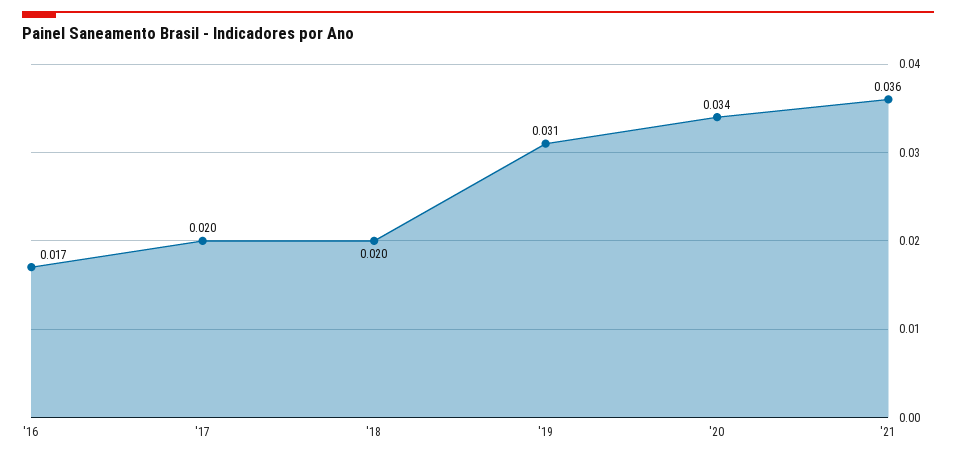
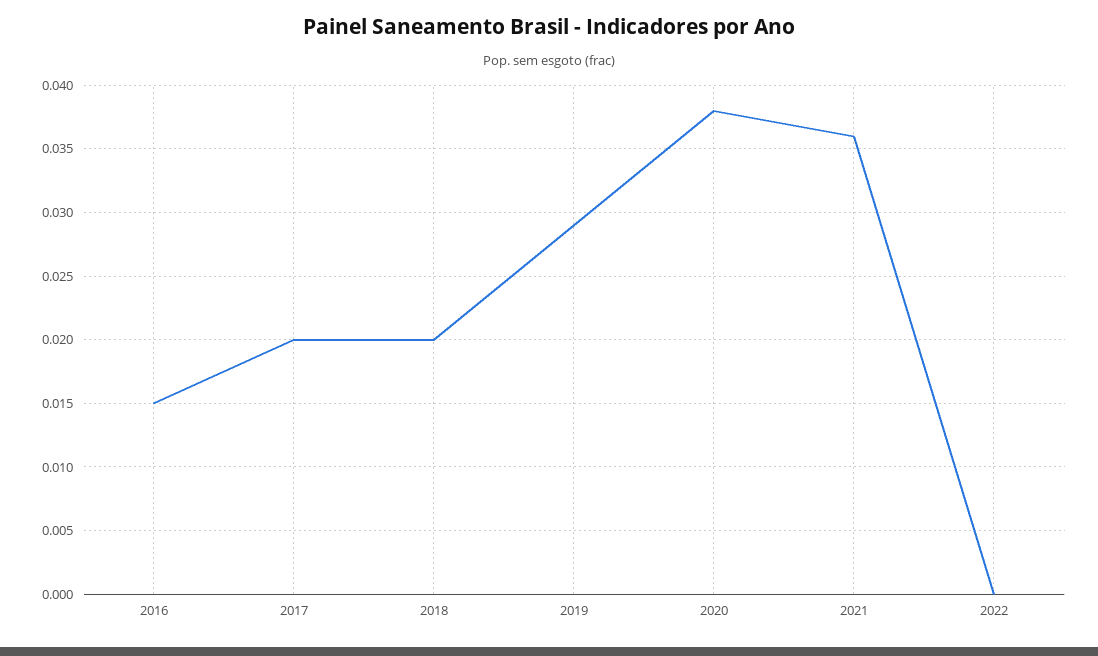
'16: 0.017 -> 0.015
'19: 0.031 -> 0.029
'20: 0.034 -> 0.038
2022: none -> 0

